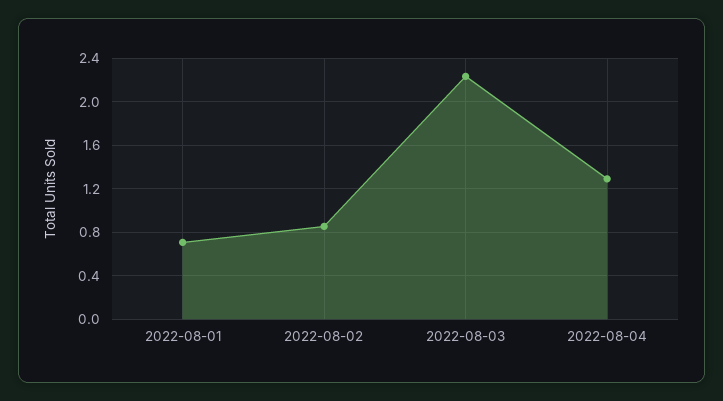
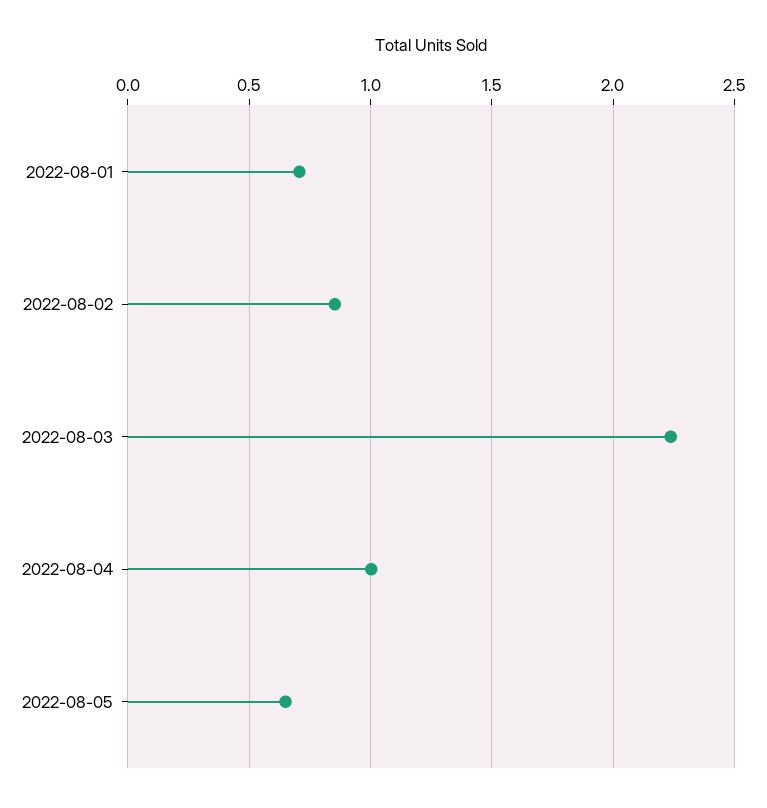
2022-08-04: 1.3 -> 1
2022-08-05: none -> 0.65

